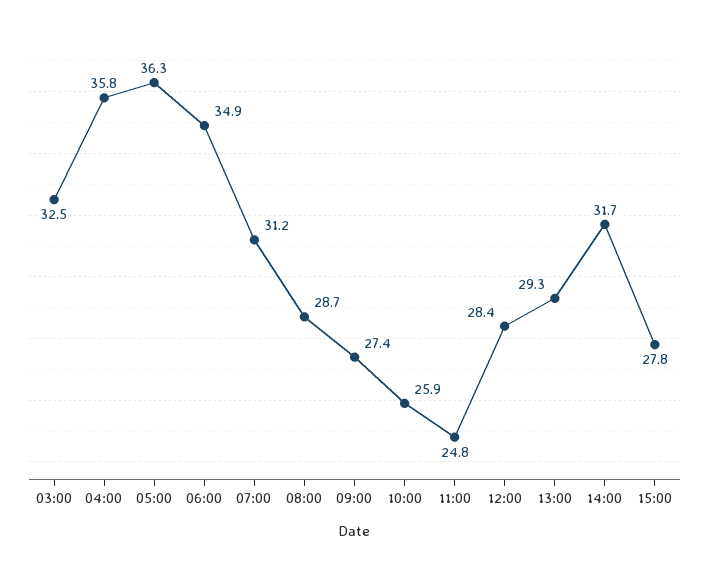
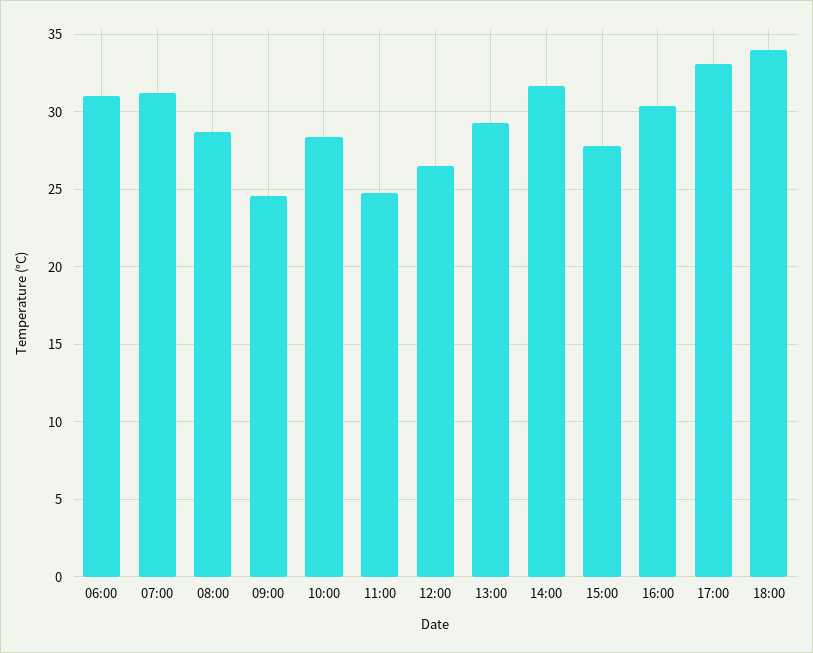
03:00: 32.5 -> none
04:00: 35.8 -> none
05:00: 36.3 -> none
06:00: 34.9 -> 31
09:00: 27.4 -> 24.5
10:00: 25.9 -> 28.5
12:00: 28.4 -> 26.5
16:00: none -> 30.5
17:00: none -> 33
18:00: none -> 34

